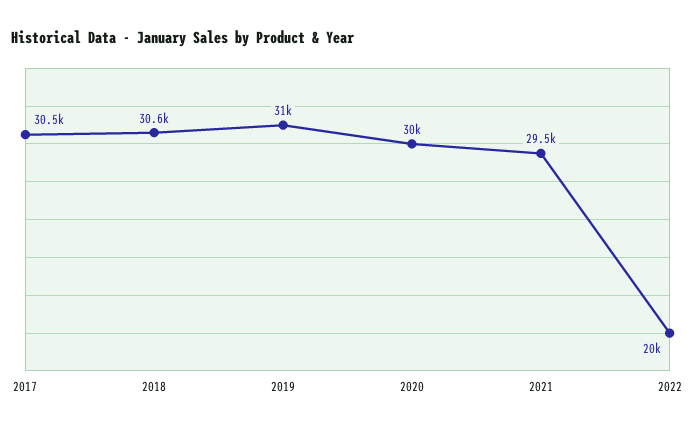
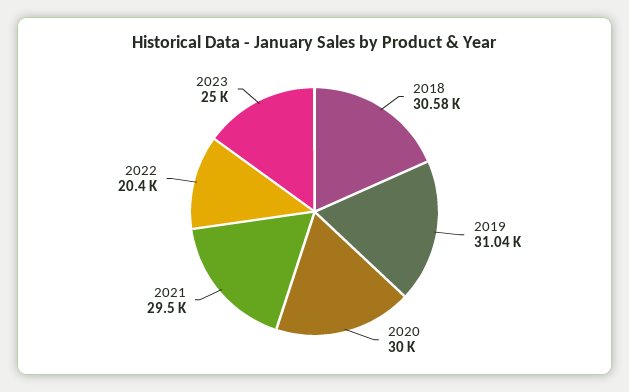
2017: 30500 -> none
2022: 20000 -> 20400
2023: none -> 25000

